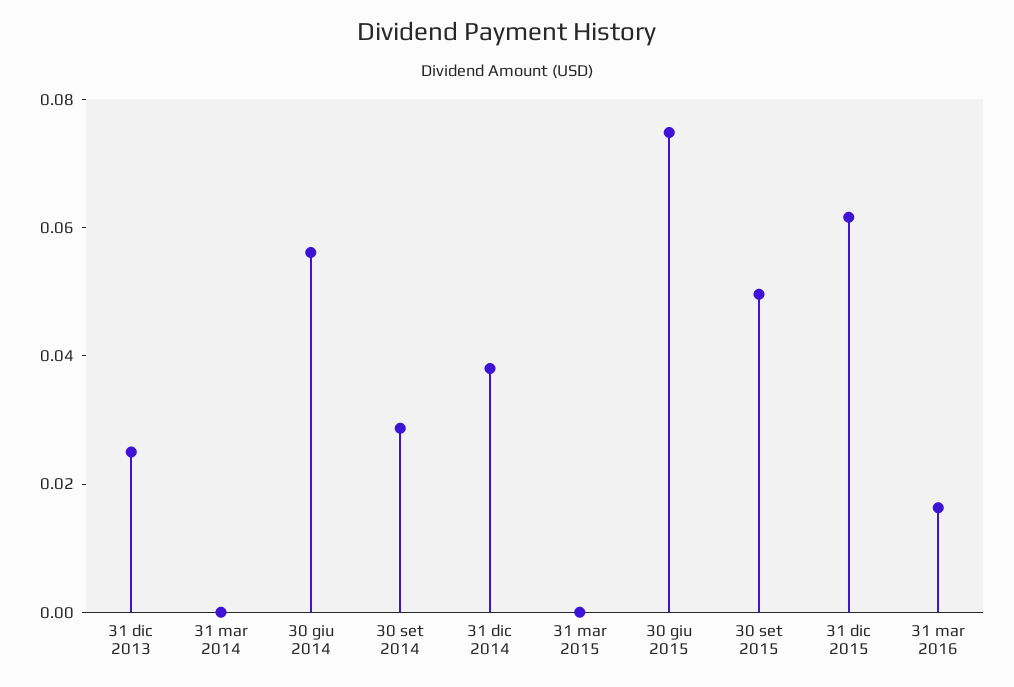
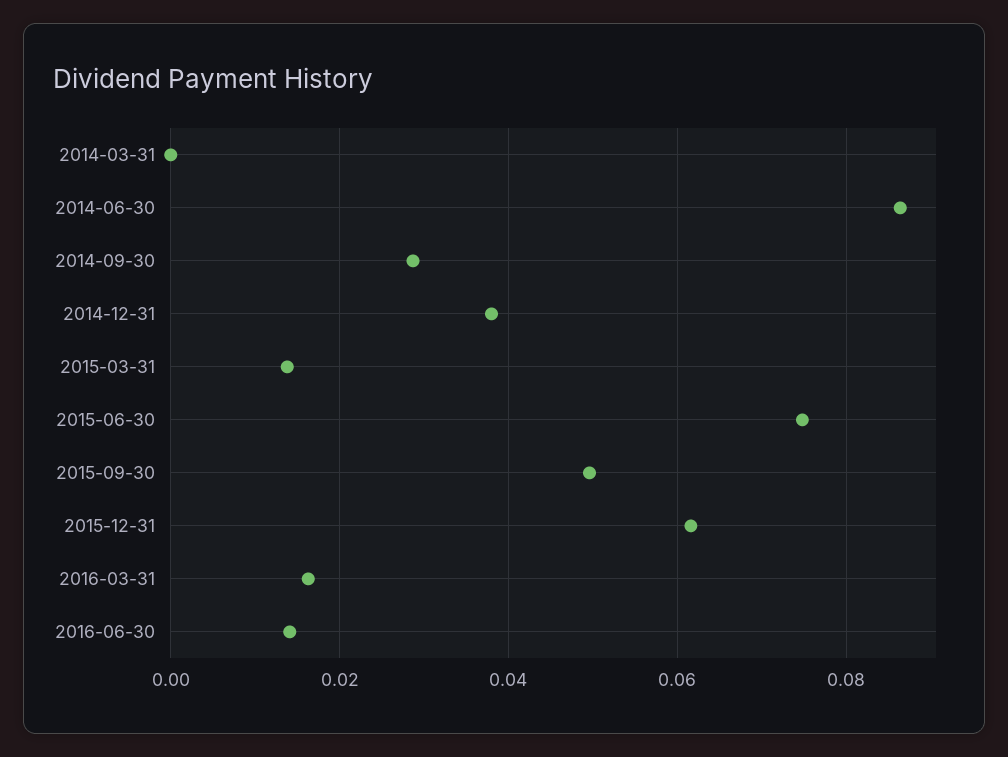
31 dic 2013: 0.025 -> none
30 giu 2014: 0.055 -> 0.086
31 mar 2015: 0 -> 0.014
2016-06-30: none -> 0.014

